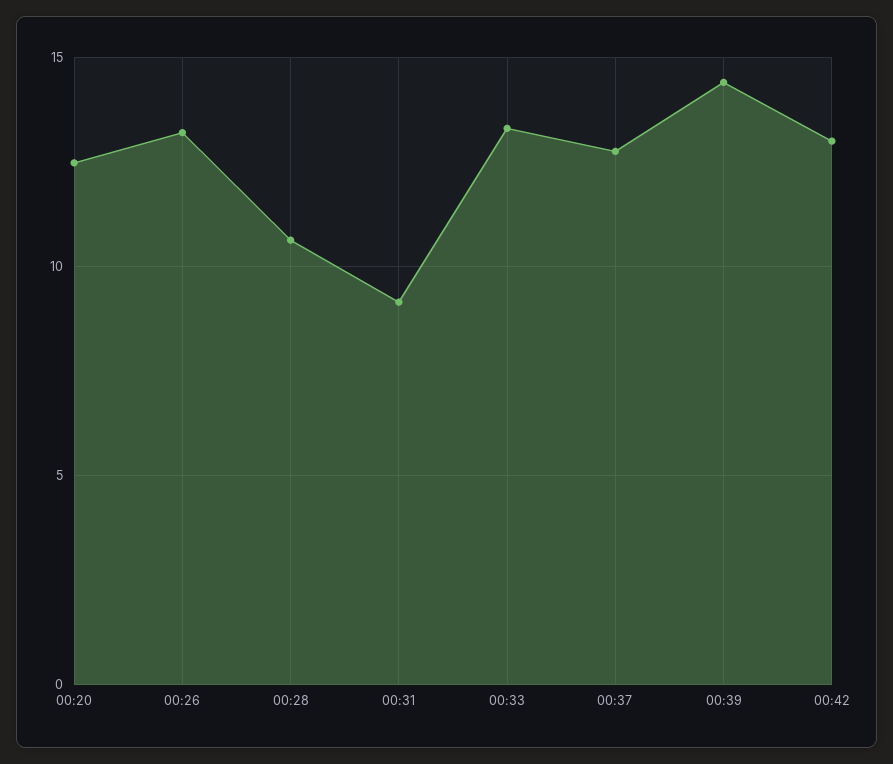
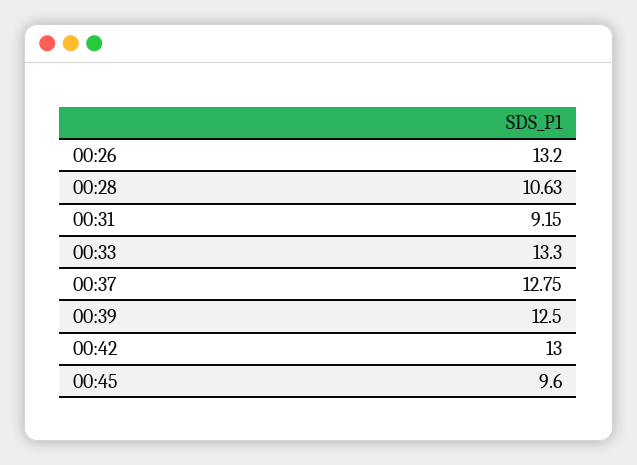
00:20: 12.5 -> none
00:39: 14.5 -> 12.5
00:45: none -> 9.6

